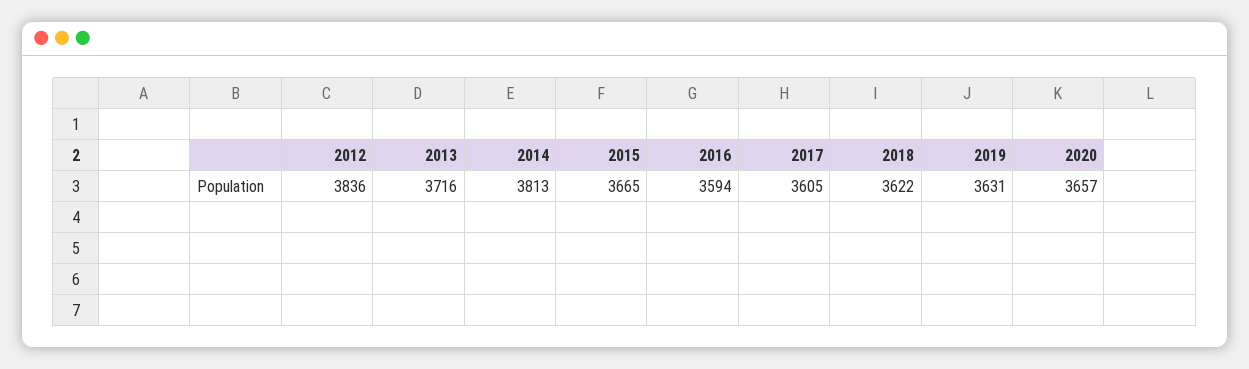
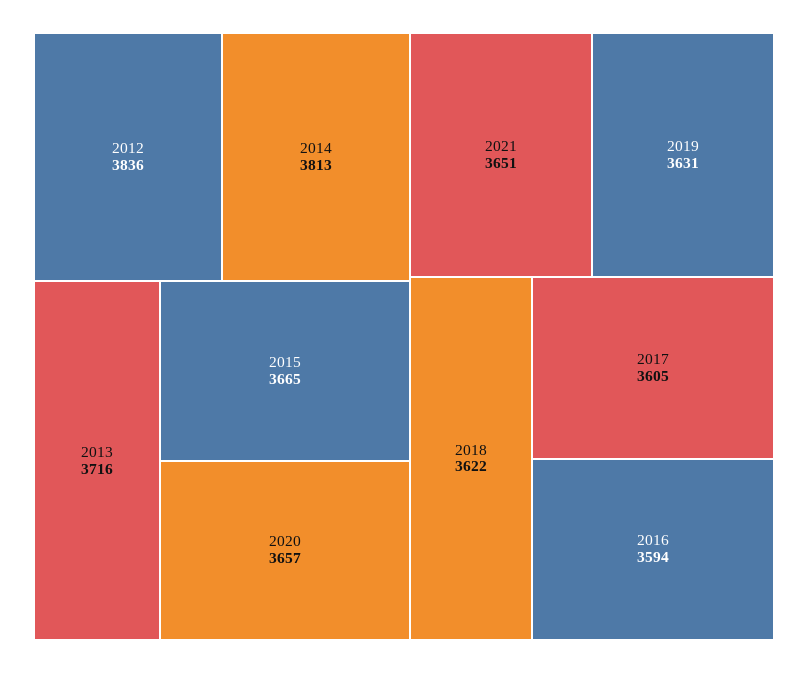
2021: none -> 3651

